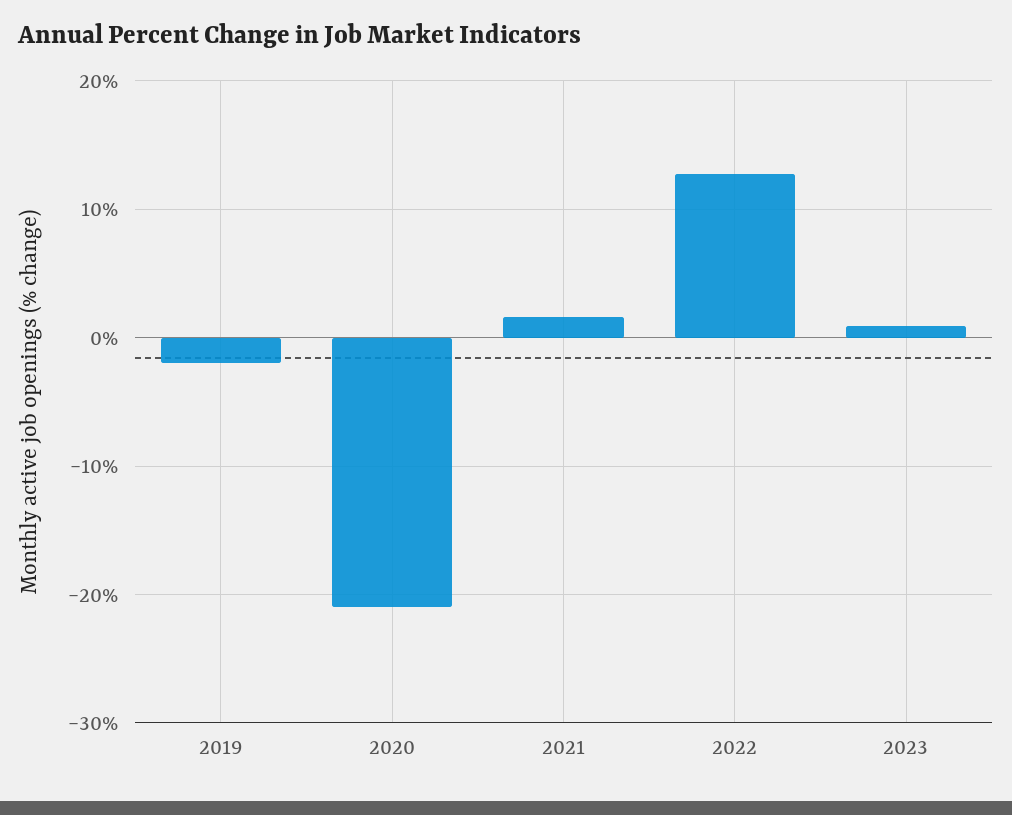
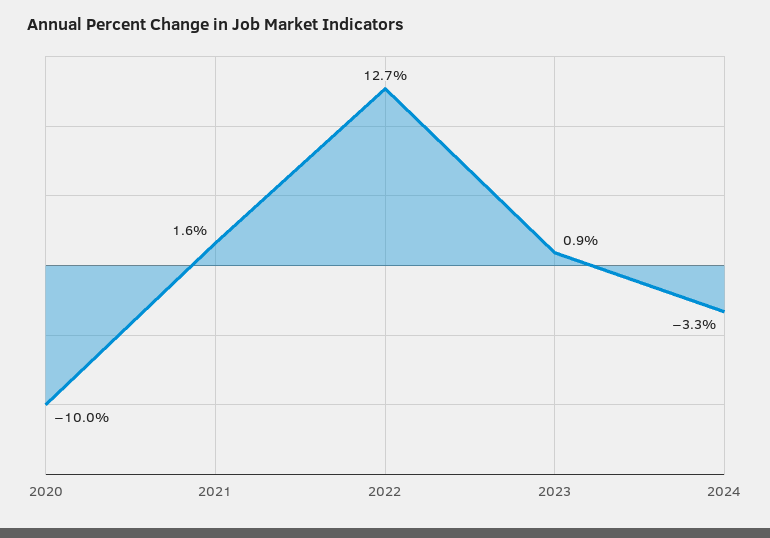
2019: -2 -> none
2020: -21 -> -10
2024: none -> -3.3

